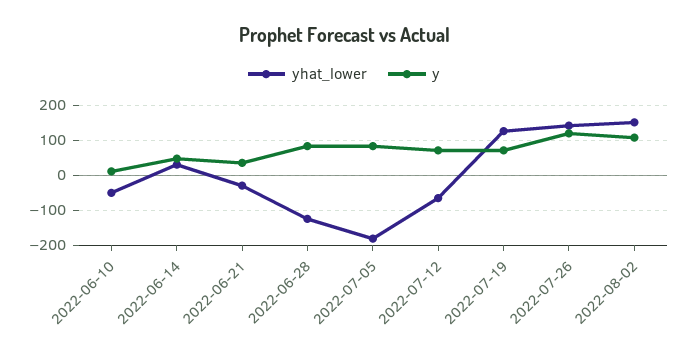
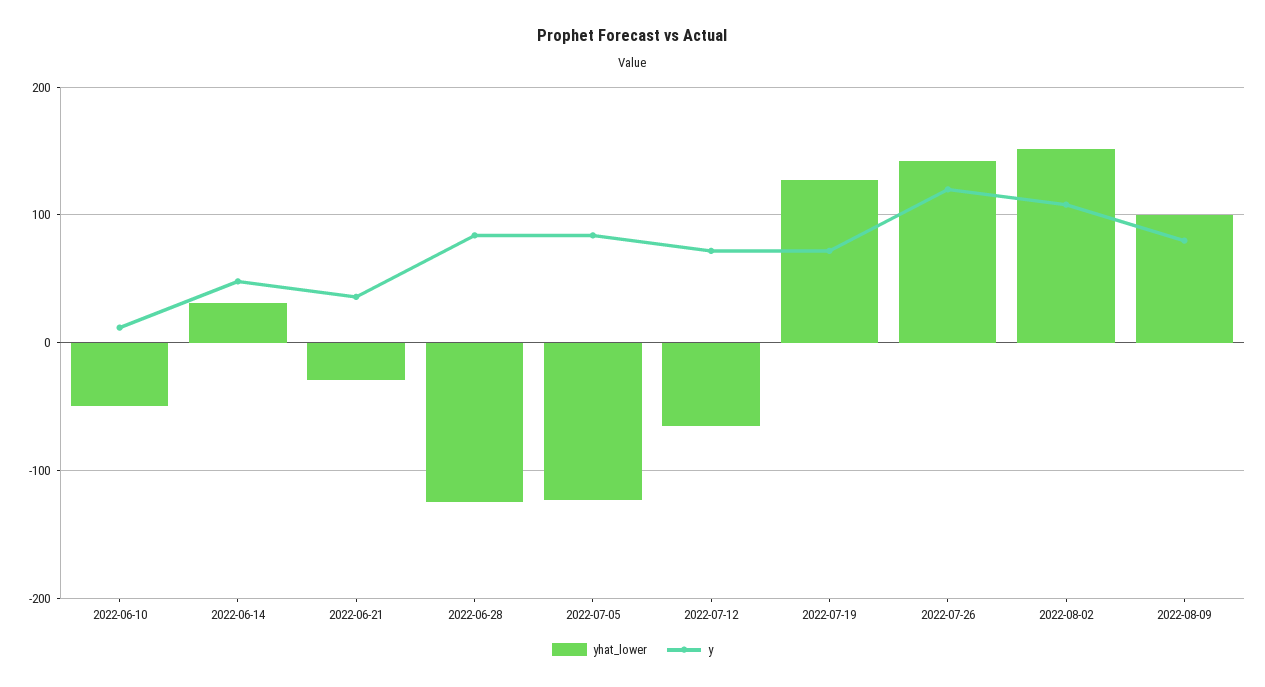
yhat_lower, 2022-07-05: -180 -> -120
yhat_lower, 2022-08-09: none -> 100
y, 2022-08-09: none -> 80

